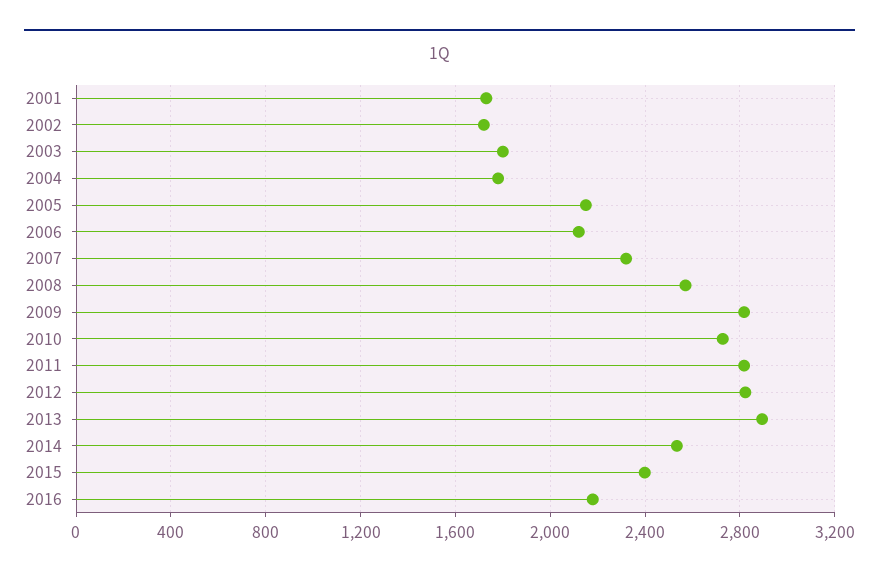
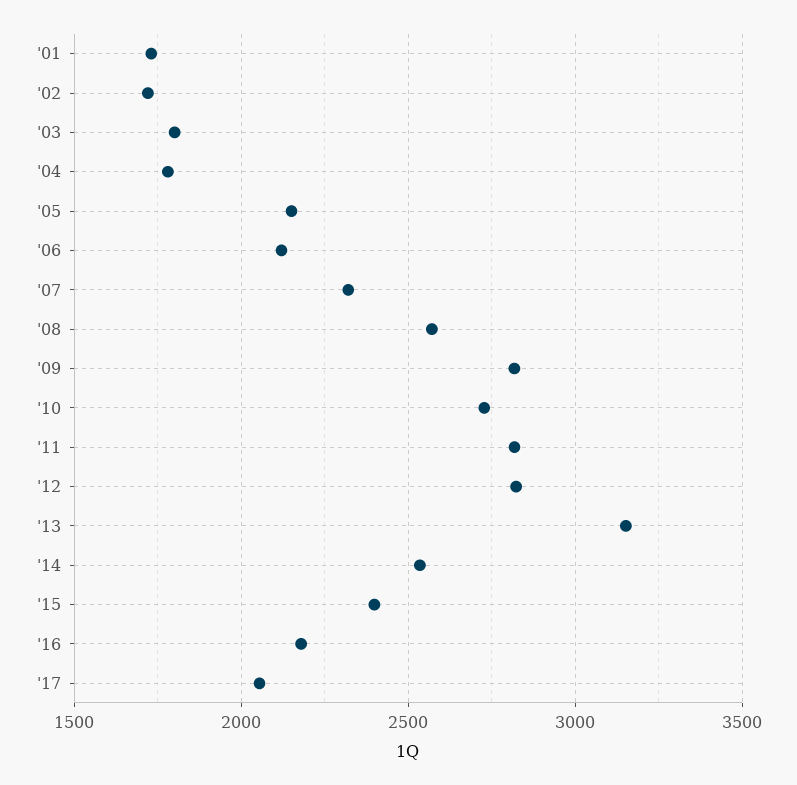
2013: 2900 -> 3150
'17: none -> 2050

